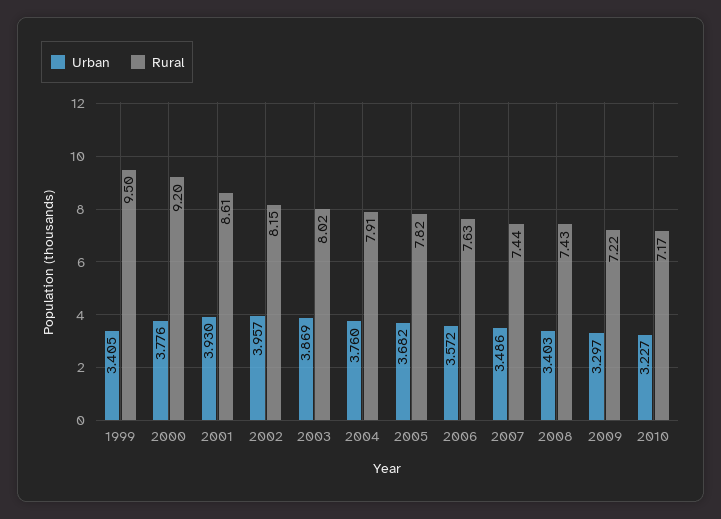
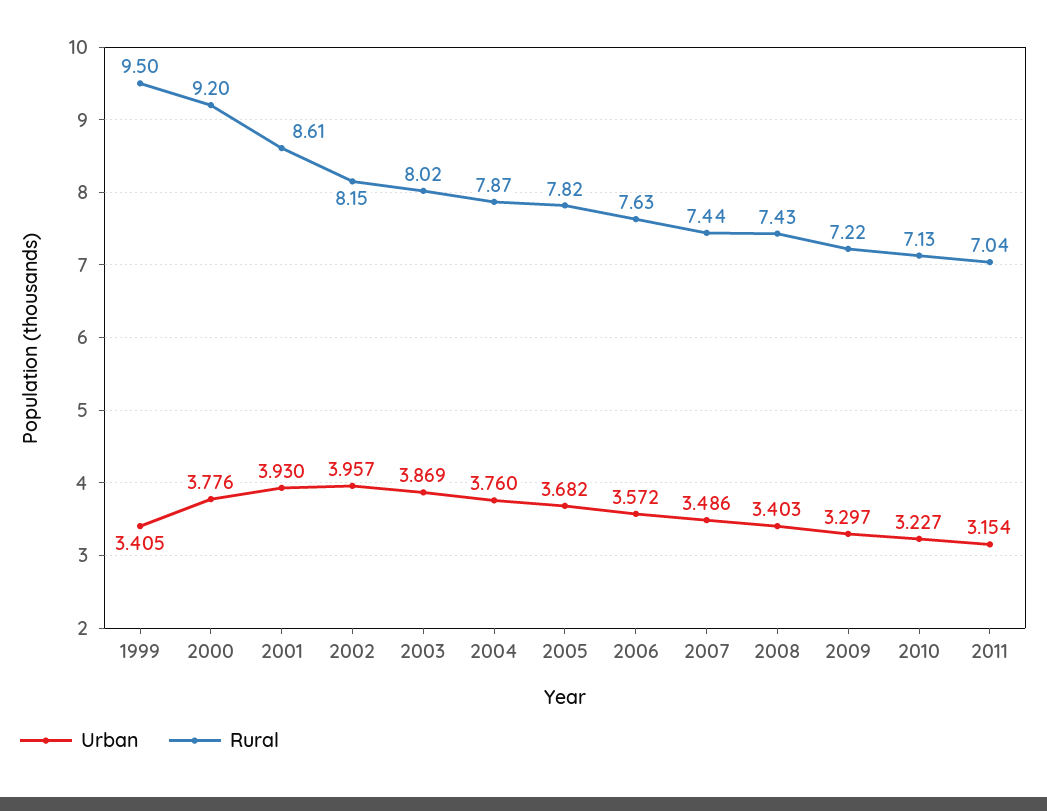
Rural, 2004: 7.91 -> 7.87
Rural, 2010: 7.17 -> 7.13
Urban, 2011: none -> 3.154
Rural, 2011: none -> 7.04

